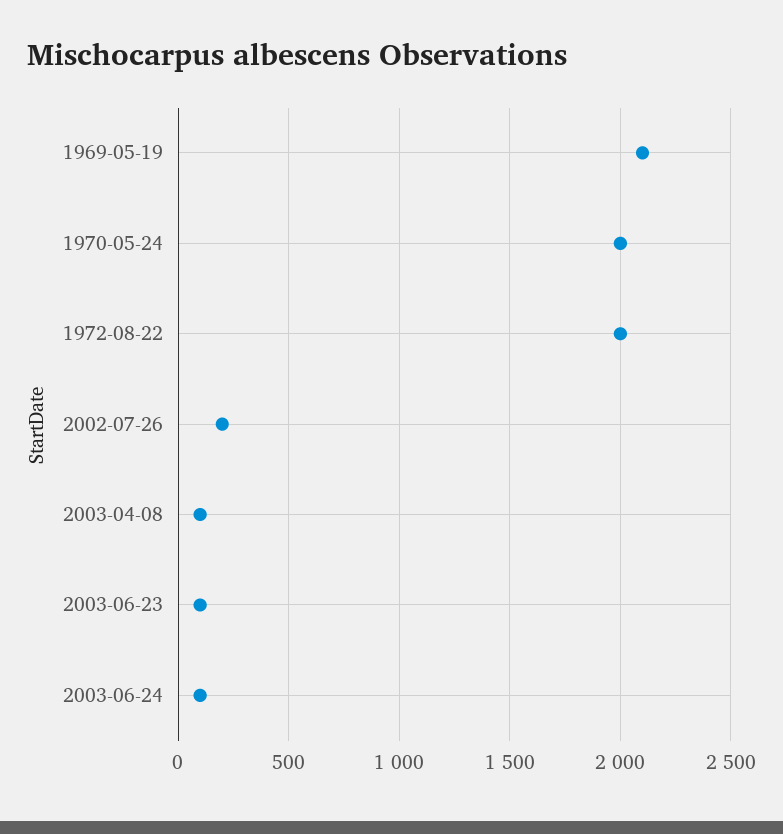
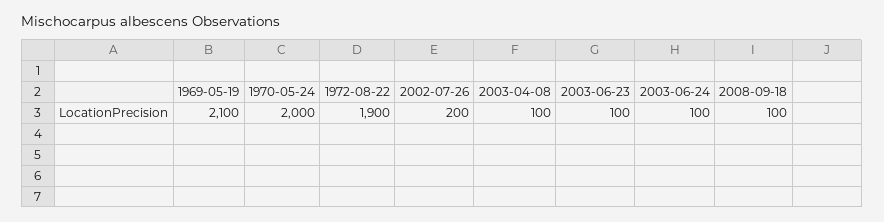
1972-08-22: 2000 -> 1900
2008-09-18: none -> 100

